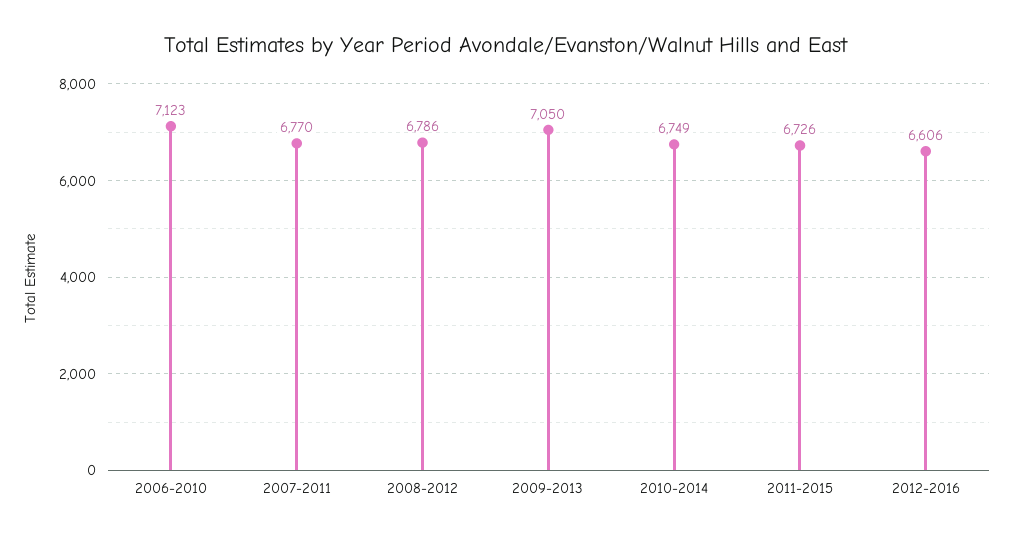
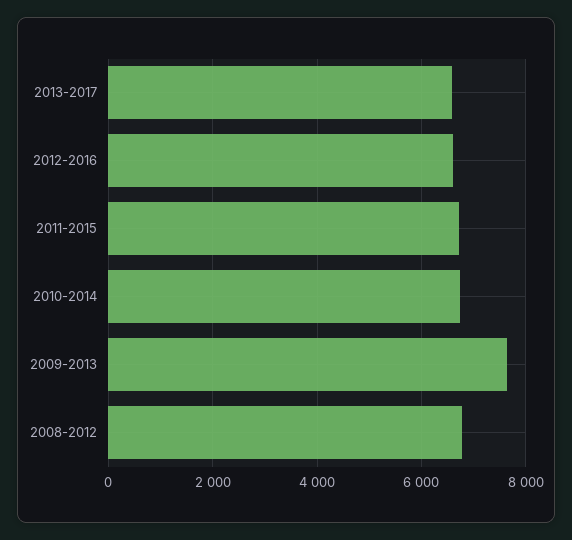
2006-2010: 7123 -> none
2007-2011: 6770 -> none
2009-2013: 7050 -> 7600
2013-2017: none -> 6600

